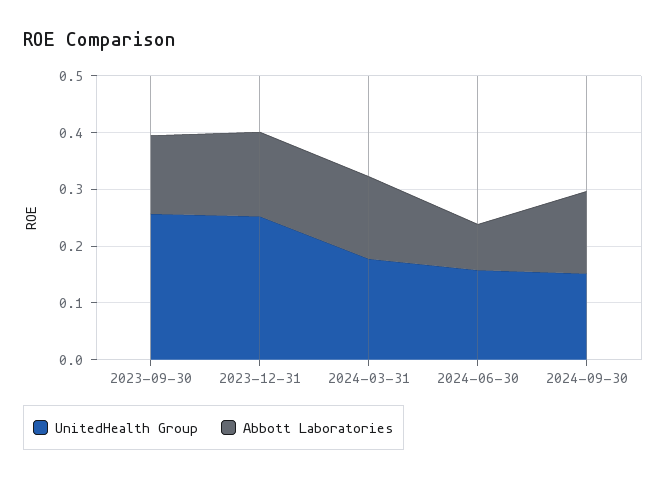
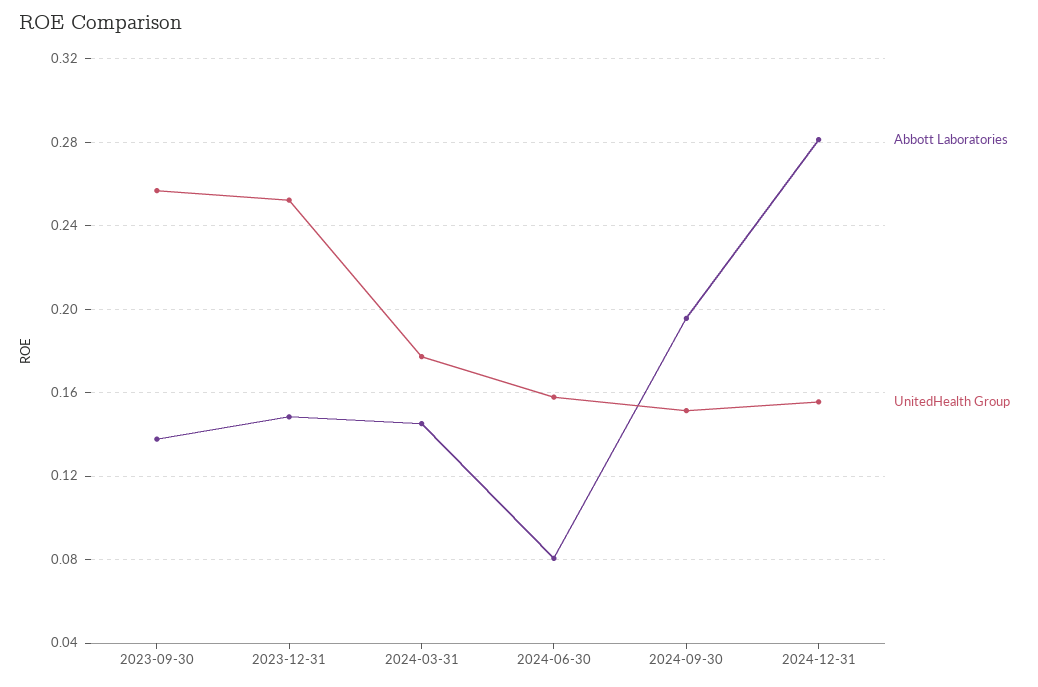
Abbott Laboratories, 2024-09-30: 0.14 -> 0.195
Abbott Laboratories, 2024-12-31: none -> 0.28
UnitedHealth Group, 2024-12-31: none -> 0.155

